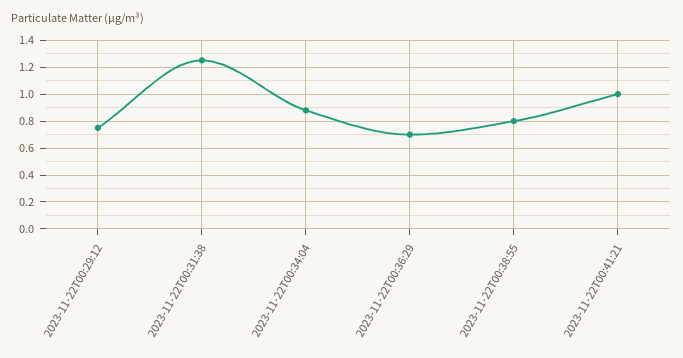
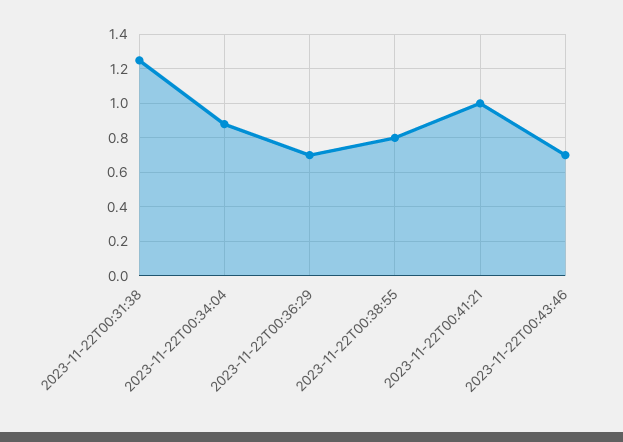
2023-11-22T00:29:12: 0.75 -> none
2023-11-22T00:43:46: none -> 0.7

